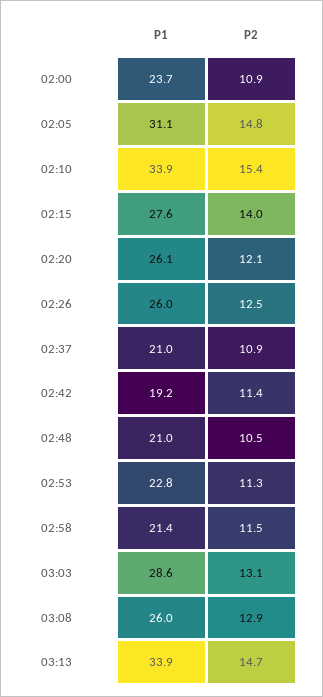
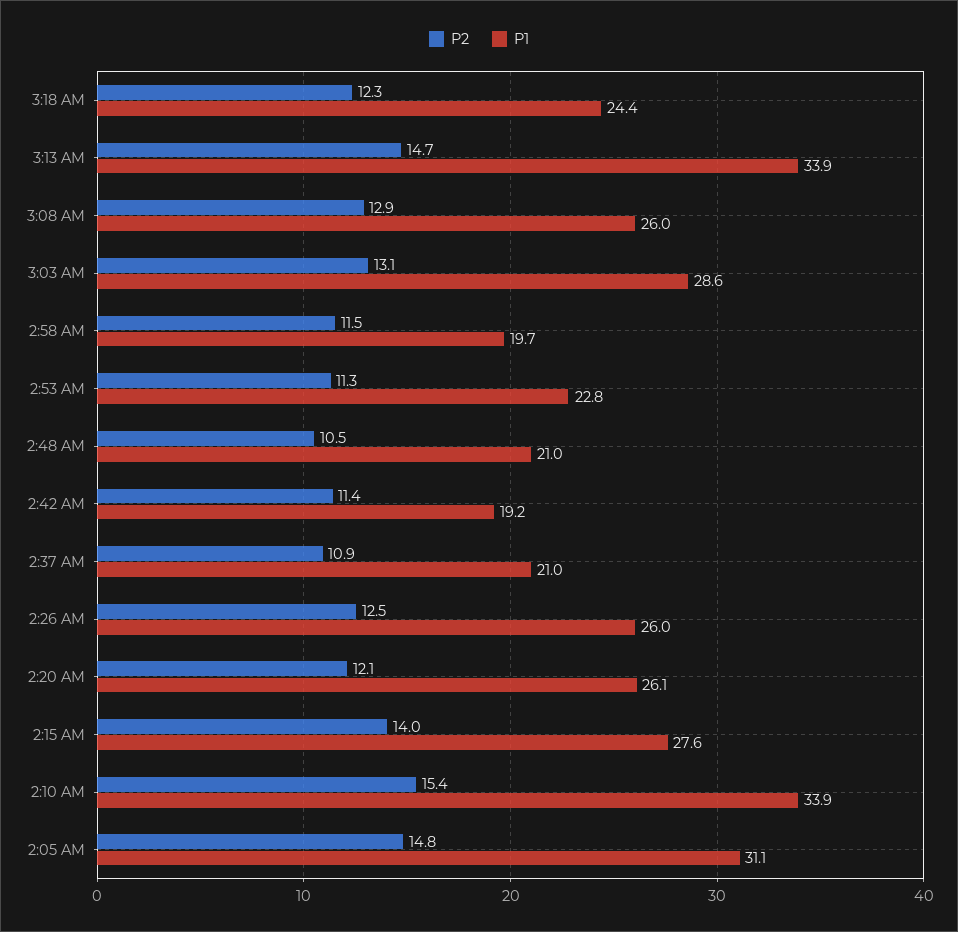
P1, 02:00: 23.7 -> none
P2, 02:00: 10.9 -> none
P1, 02:58: 21.4 -> 19.7
P2, 3:18 AM: none -> 12.3
P1, 3:18 AM: none -> 24.4

